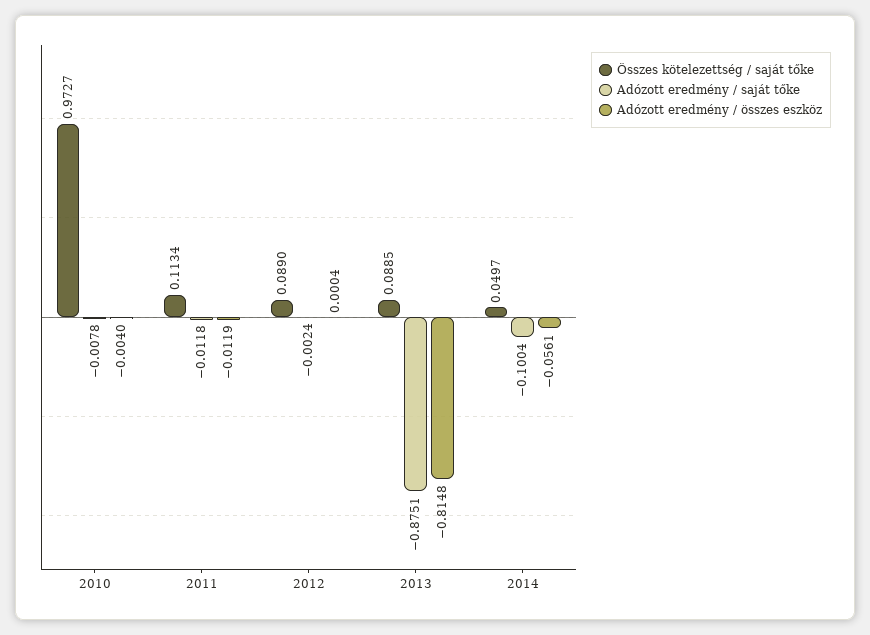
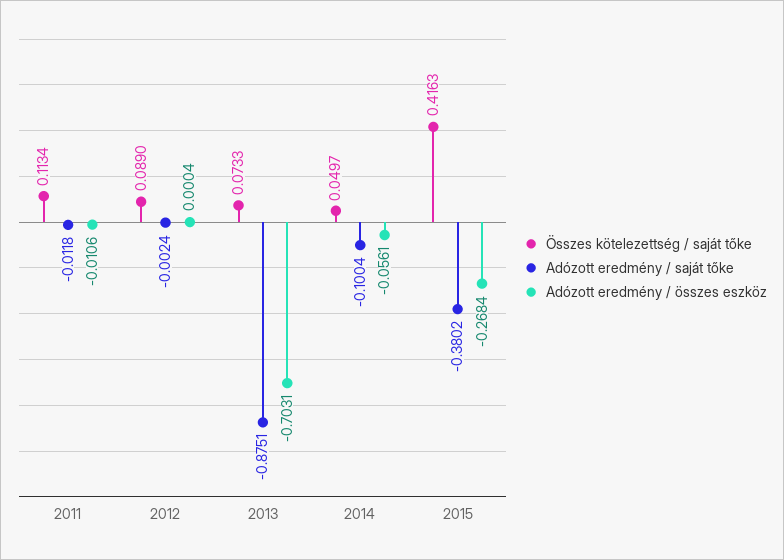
Összes kötelezettség / saját tőke, 2010: 0.9727 -> none
Adózott eredmény / saját tőke, 2010: -0.0078 -> none
Adózott eredmény / összes eszköz, 2010: -0.004 -> none
Adózott eredmény / összes eszköz, 2011: -0.0119 -> -0.0106
Összes kötelezettség / saját tőke, 2013: 0.0885 -> 0.0733
Adózott eredmény / összes eszköz, 2013: -0.8148 -> -0.7031
Összes kötelezettség / saját tőke, 2015: none -> 0.4163
Adózott eredmény / saját tőke, 2015: none -> -0.3802
Adózott eredmény / összes eszköz, 2015: none -> -0.2684

